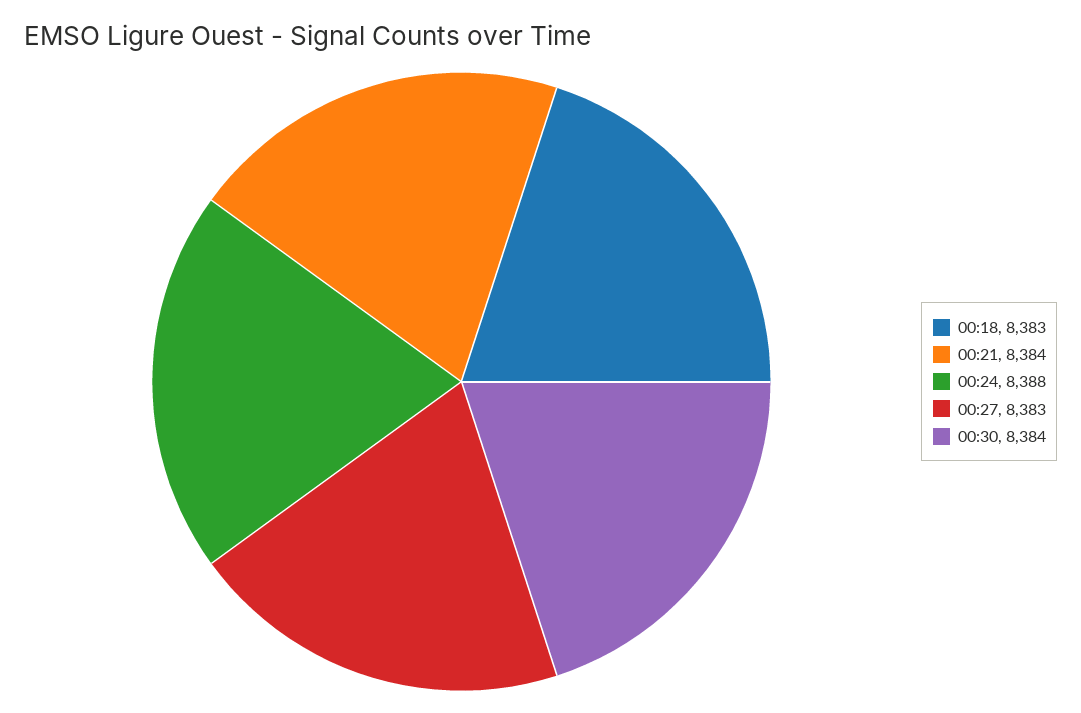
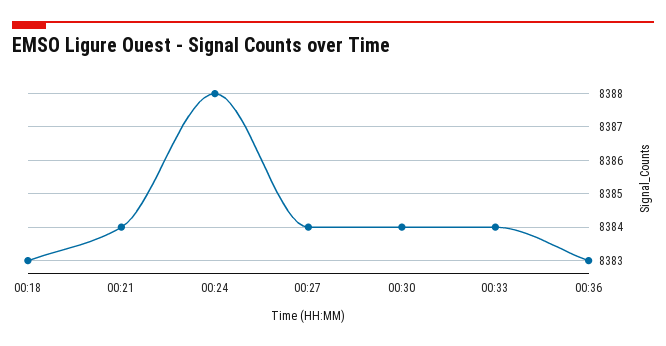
00:27: 8383 -> 8384
00:33: none -> 8384
00:36: none -> 8383

